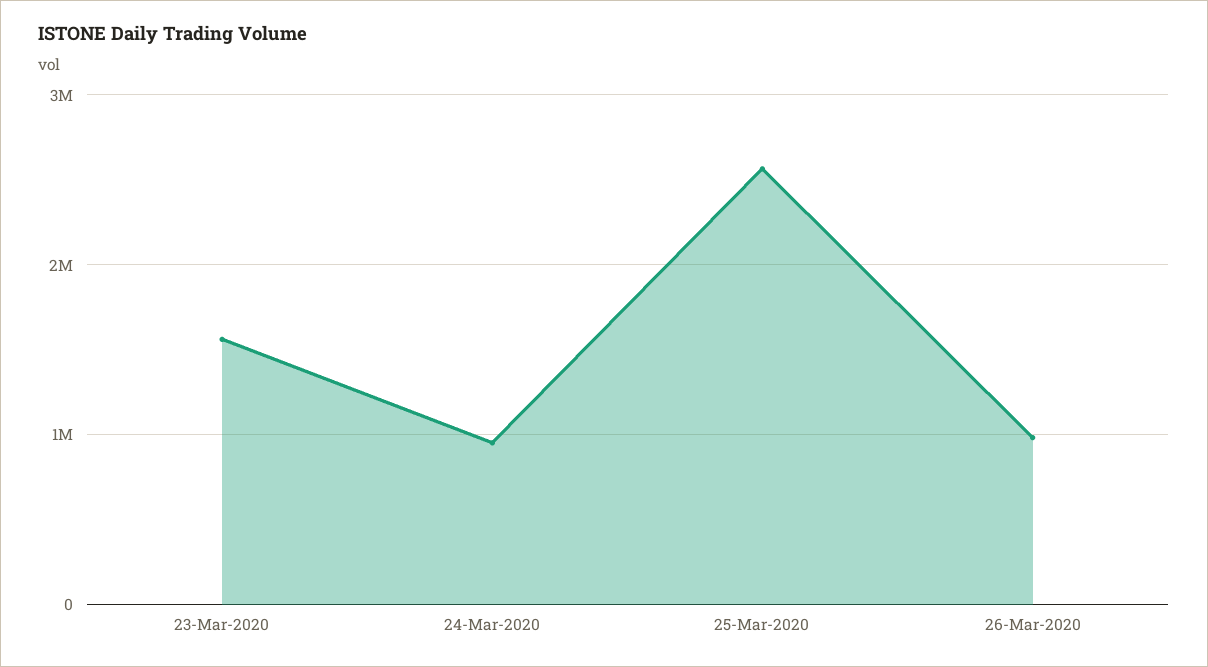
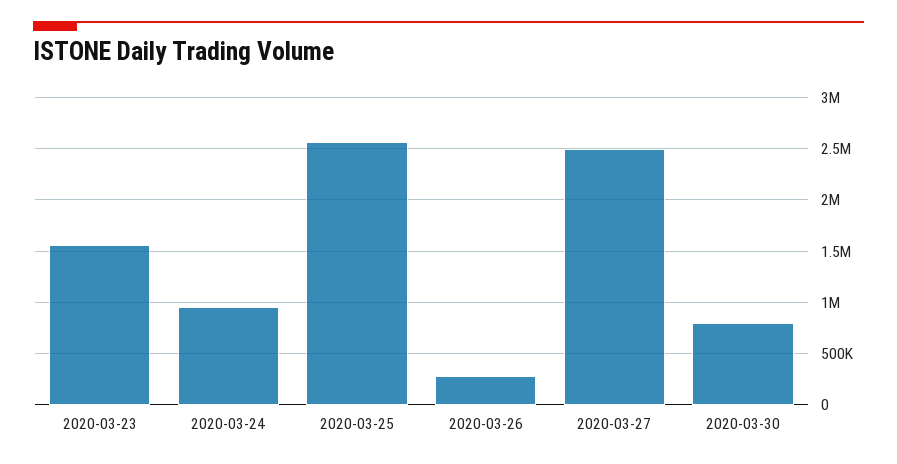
26-Mar-2020: 1000000 -> 300000
2020-03-27: none -> 2500000
2020-03-30: none -> 800000

